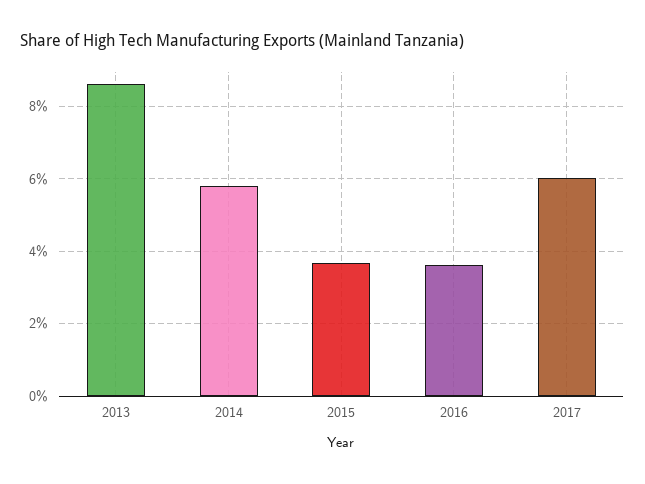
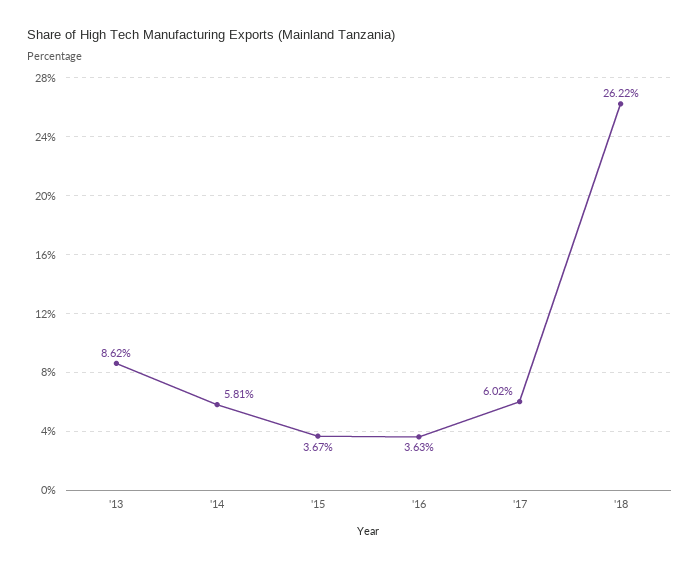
'18: none -> 26.22

